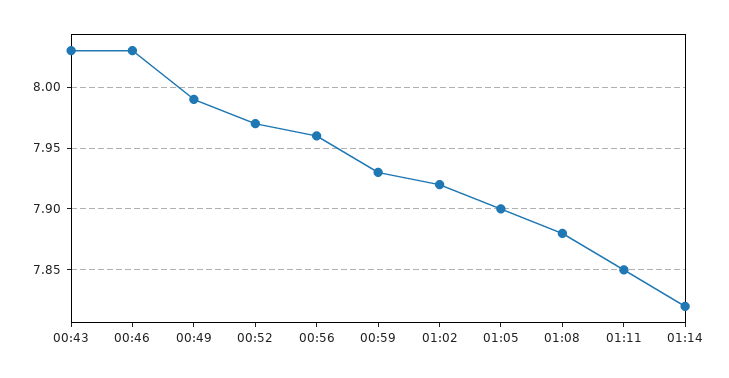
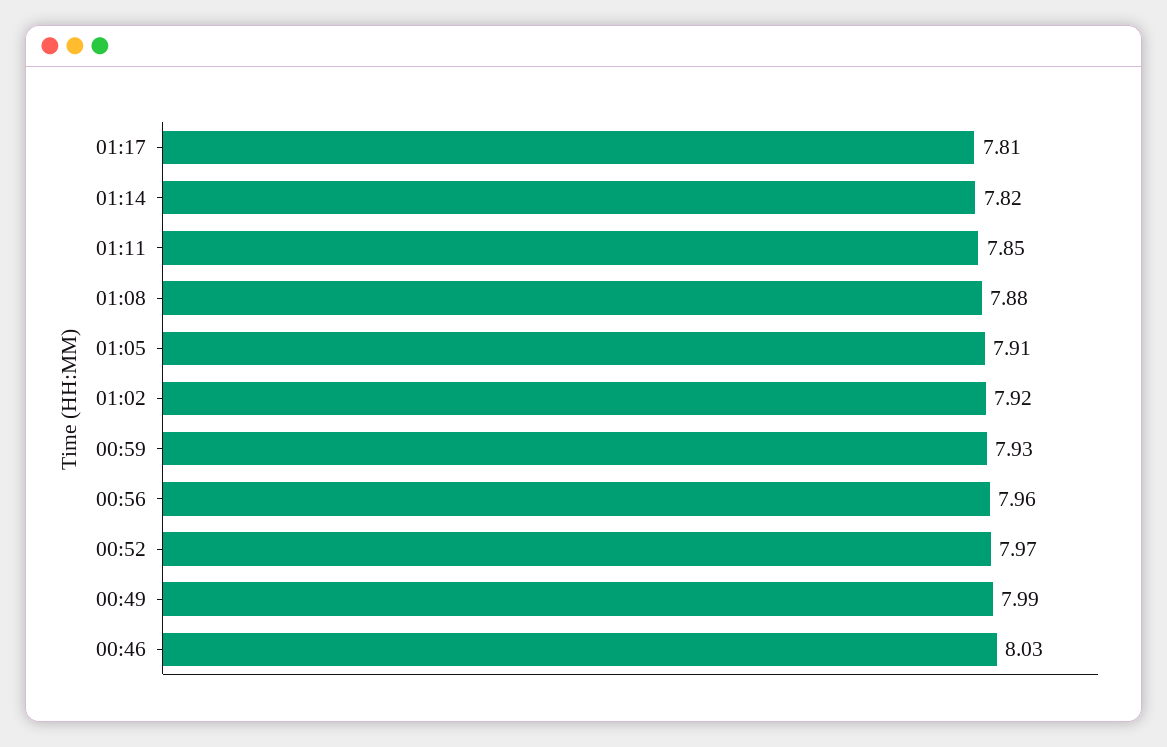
00:43: 8.03 -> none
01:05: 7.9 -> 7.91
01:17: none -> 7.81

